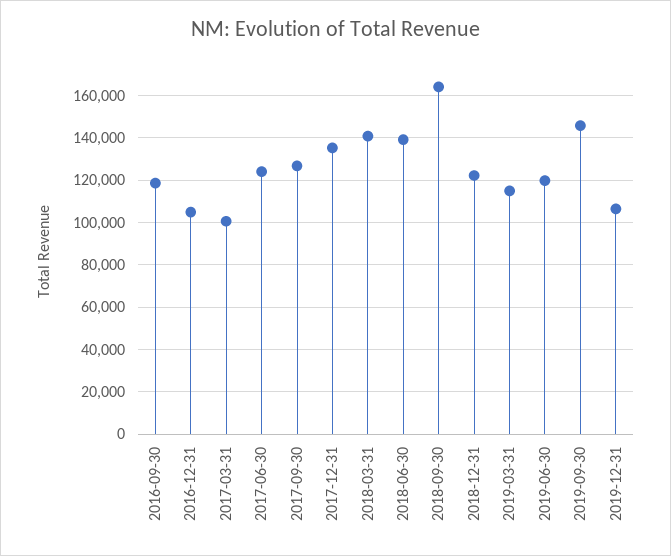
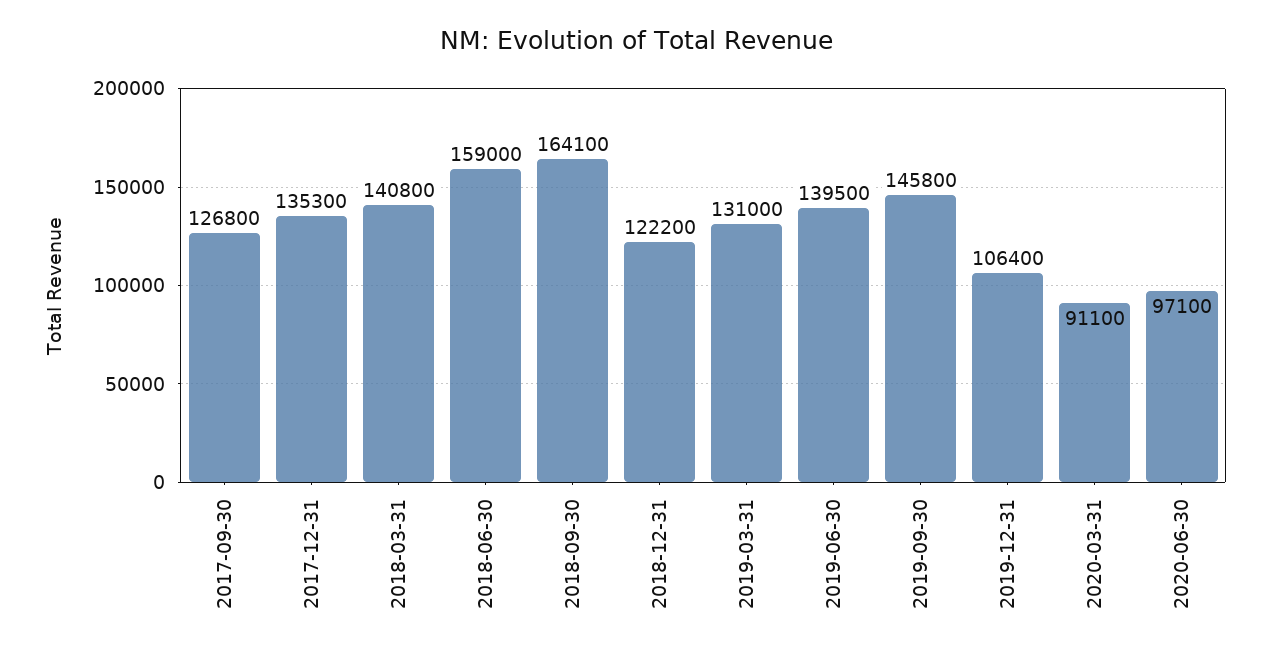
2016-09-30: 120000 -> none
2016-12-31: 105000 -> none
2017-03-31: 100000 -> none
2017-06-30: 125000 -> none
2018-06-30: 140000 -> 159000
2019-03-31: 115000 -> 131000
2019-06-30: 120000 -> 139500
2020-03-31: none -> 91100
2020-06-30: none -> 97100

